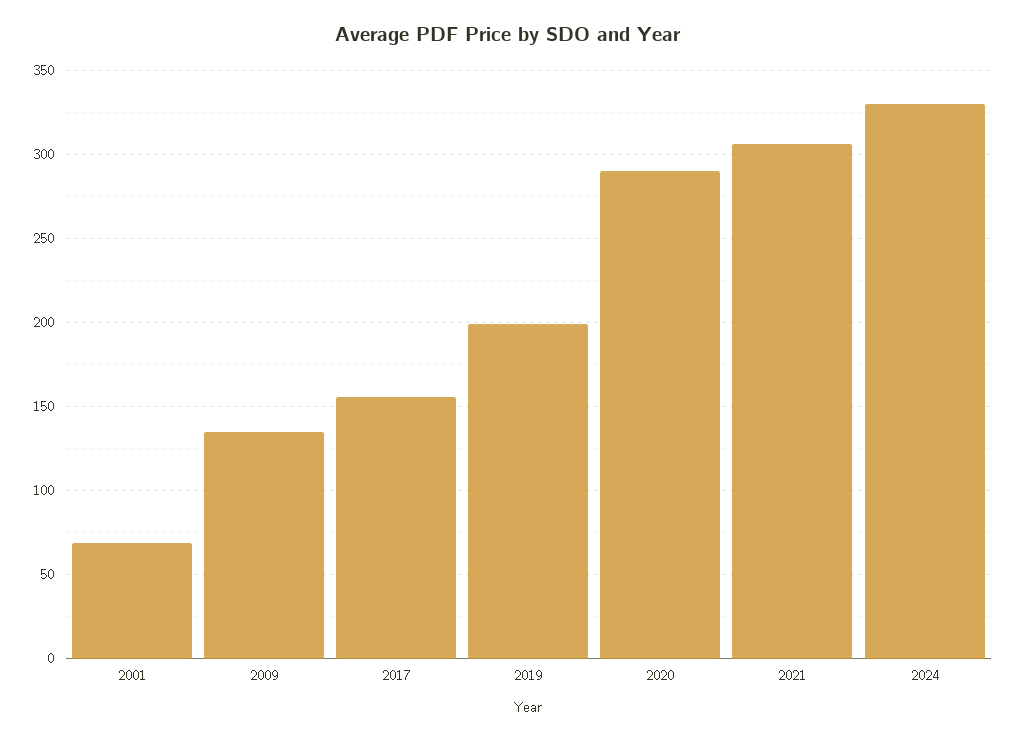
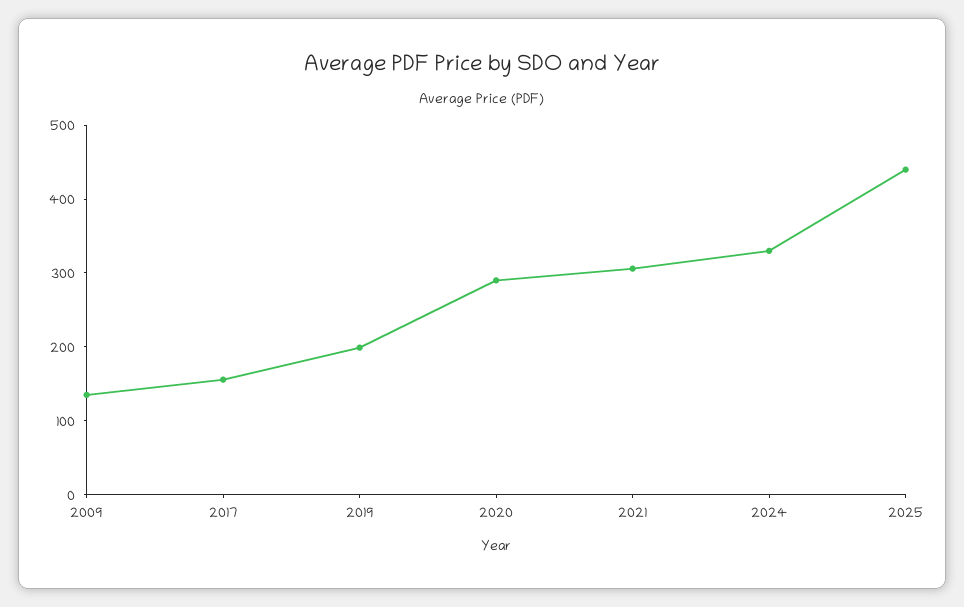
2001: 70 -> none
2025: none -> 440

